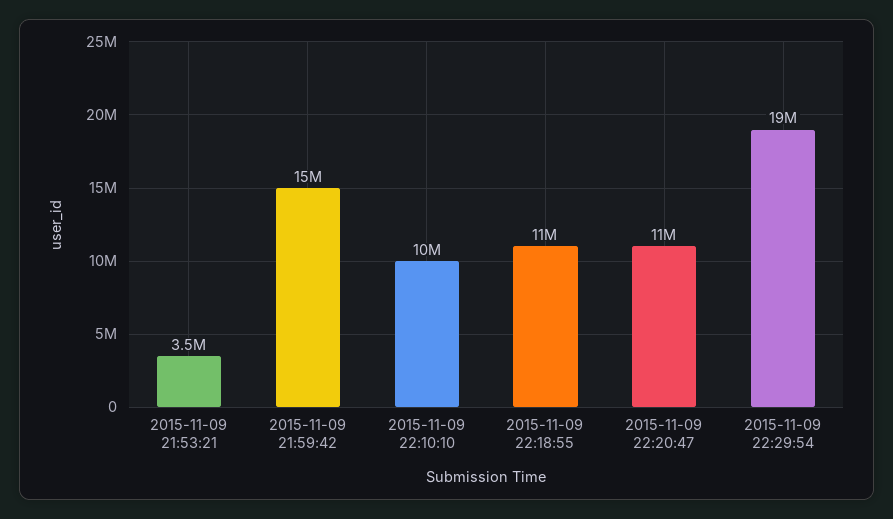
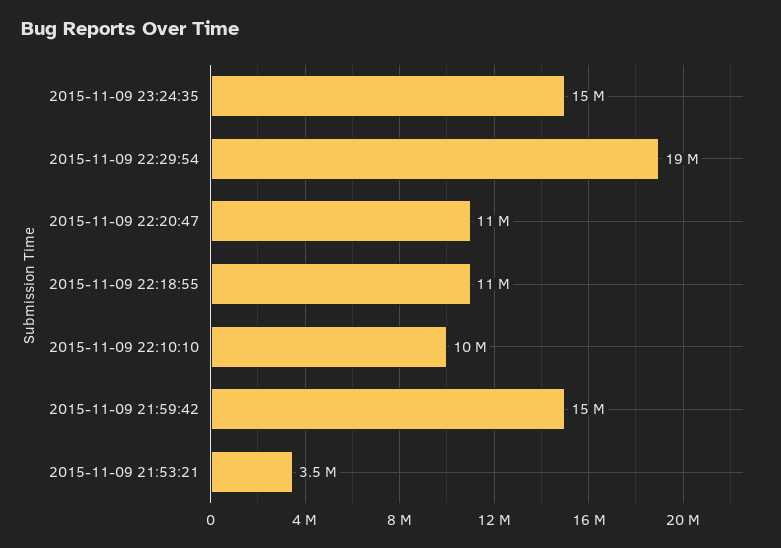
2015-11-09 23:24:35: none -> 15000000

